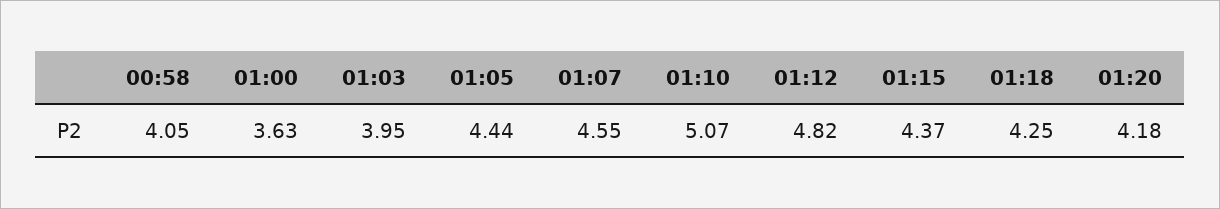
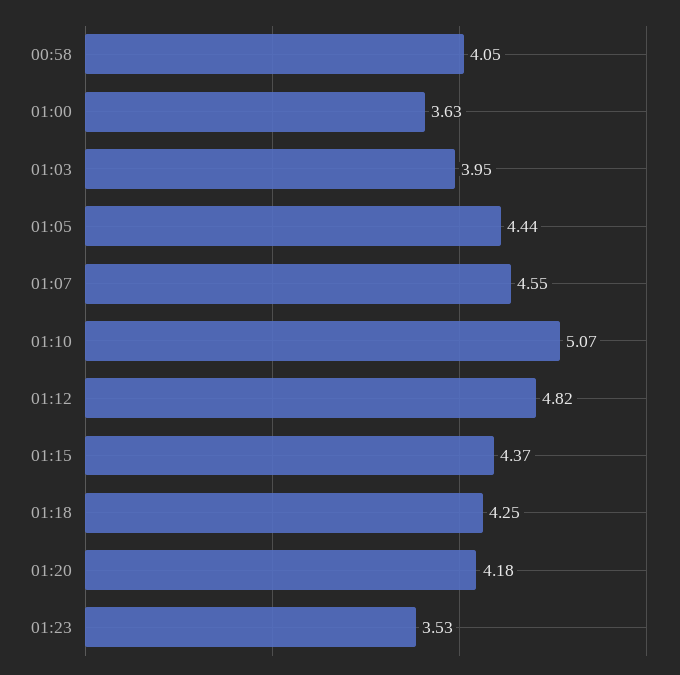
01:23: none -> 3.53

